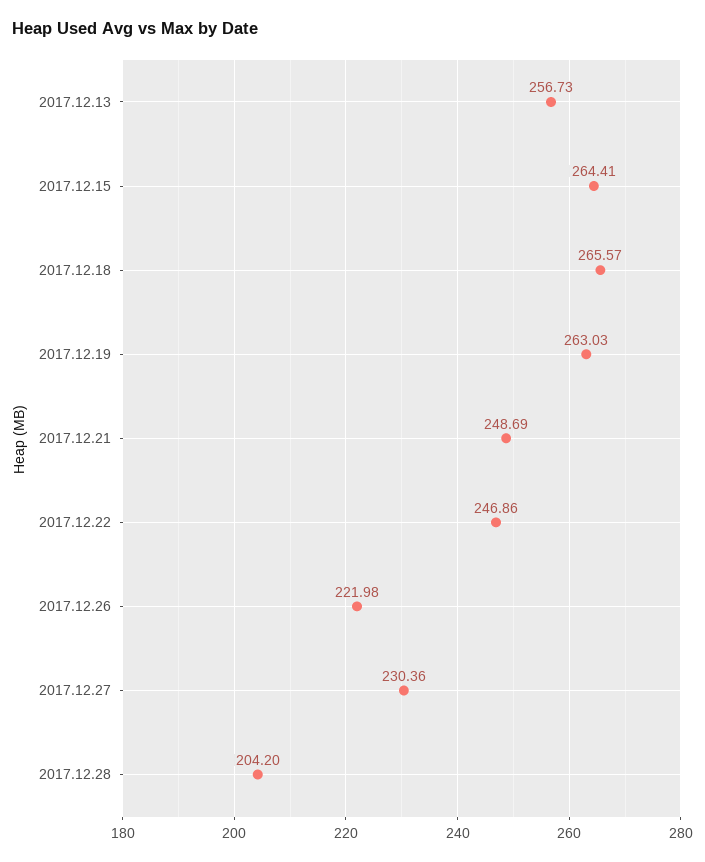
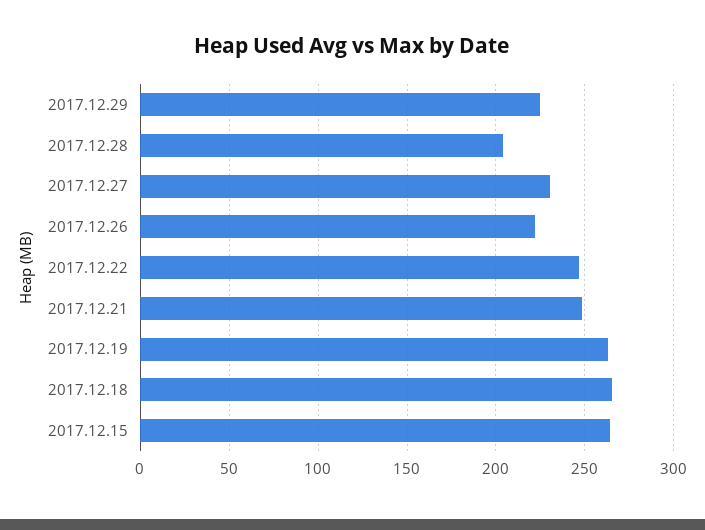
2017.12.13: 256.73 -> none
2017.12.29: none -> 225

